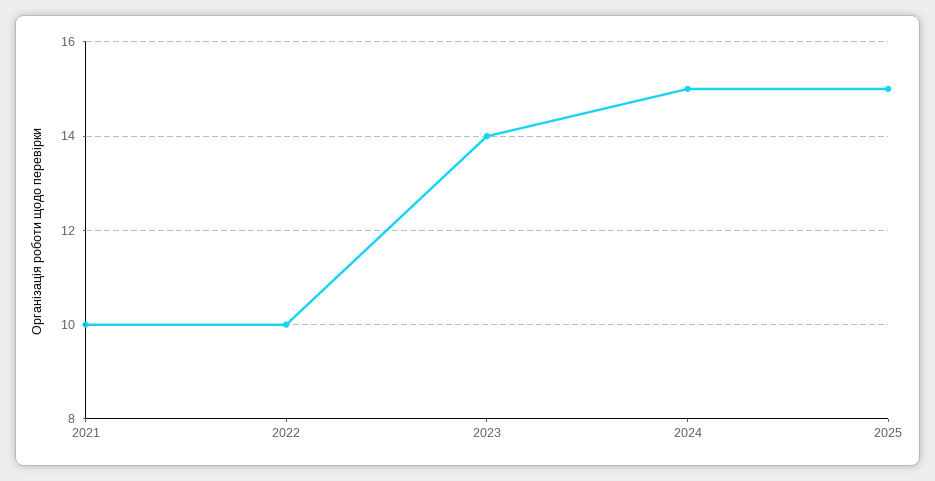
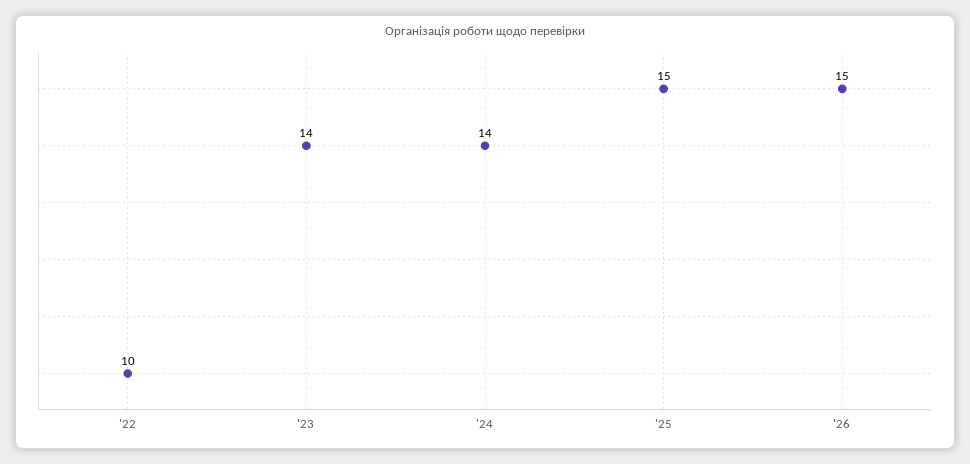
2021: 10 -> none
2024: 15 -> 14
'26: none -> 15

